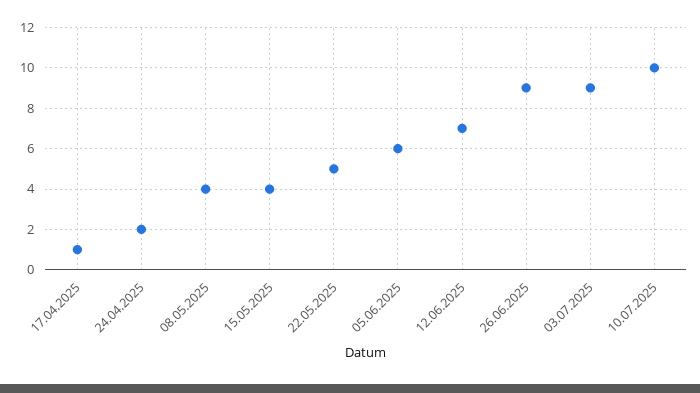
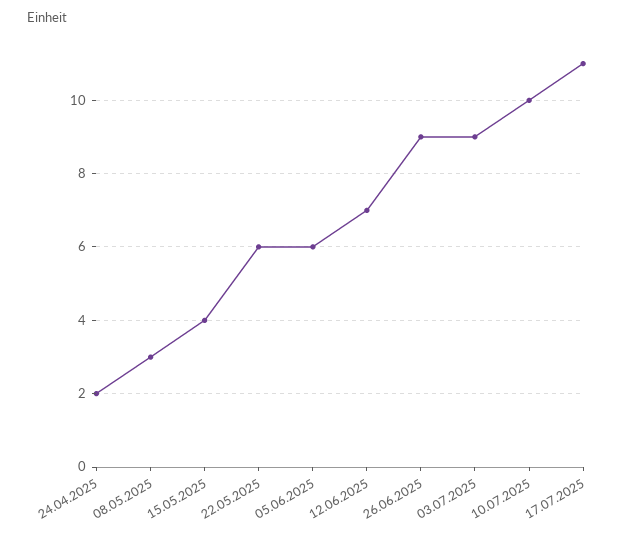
17.04.2025: 1 -> none
08.05.2025: 4 -> 3
22.05.2025: 5 -> 6
17.07.2025: none -> 11

